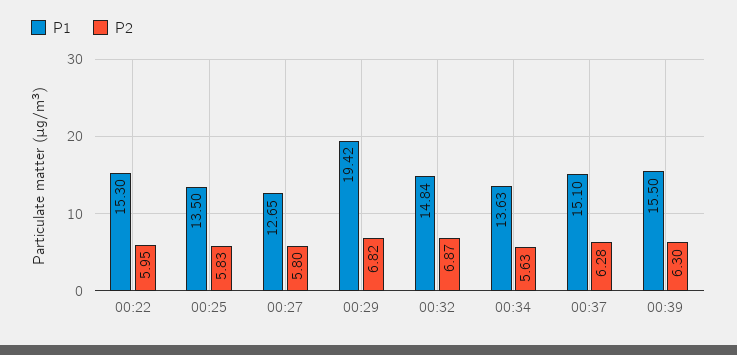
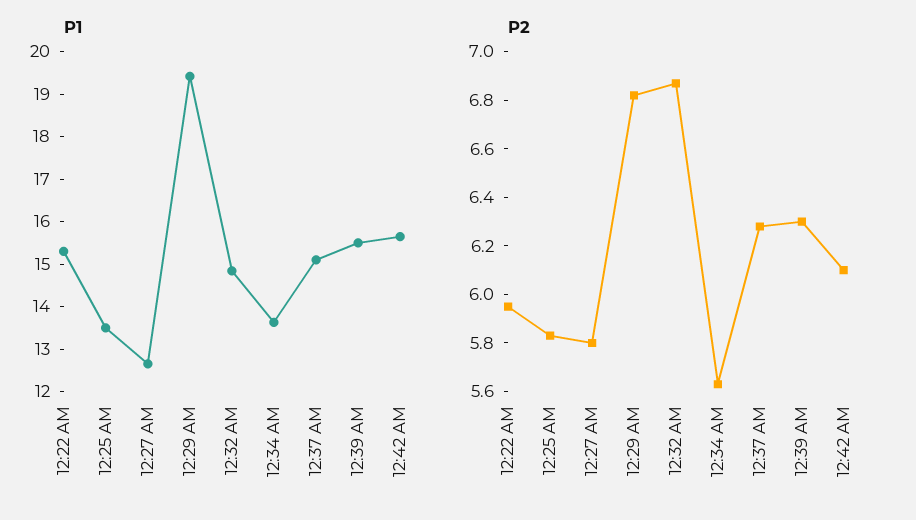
P1, 12:42 AM: none -> 15.6
P2, 12:42 AM: none -> 6.1

